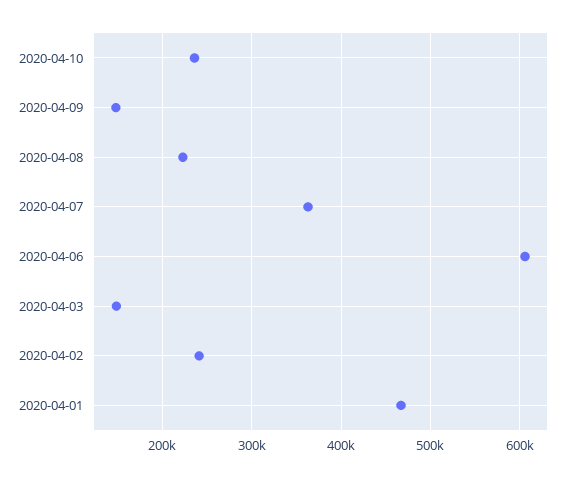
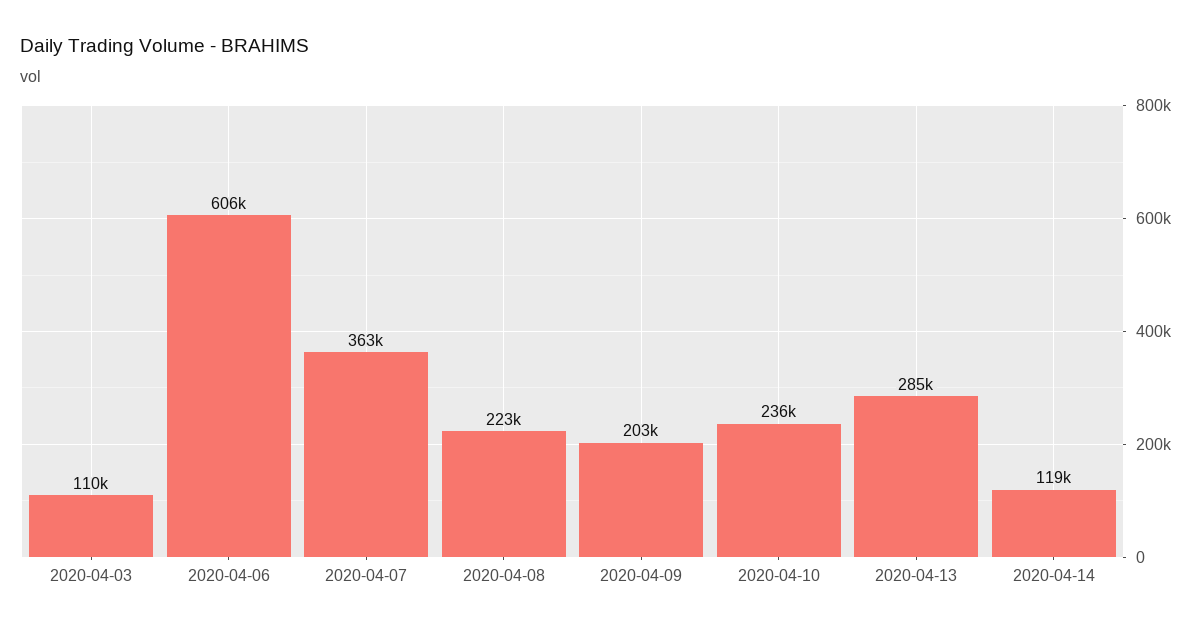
2020-04-09: 150000 -> 203000
2020-04-03: 150000 -> 110000
2020-04-02: 240000 -> none
2020-04-01: 470000 -> none
2020-04-13: none -> 285000
2020-04-14: none -> 119000

